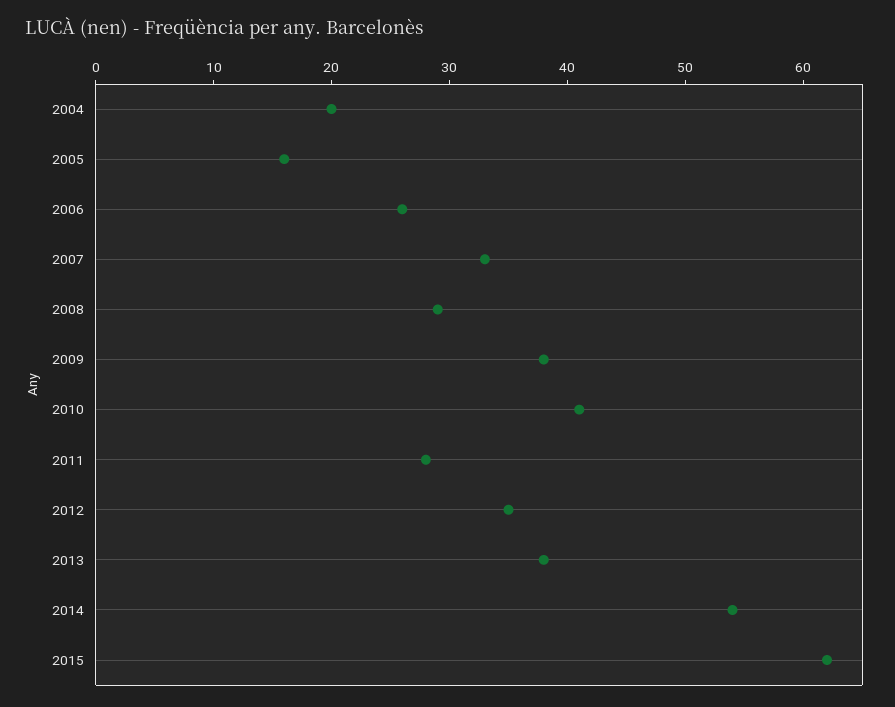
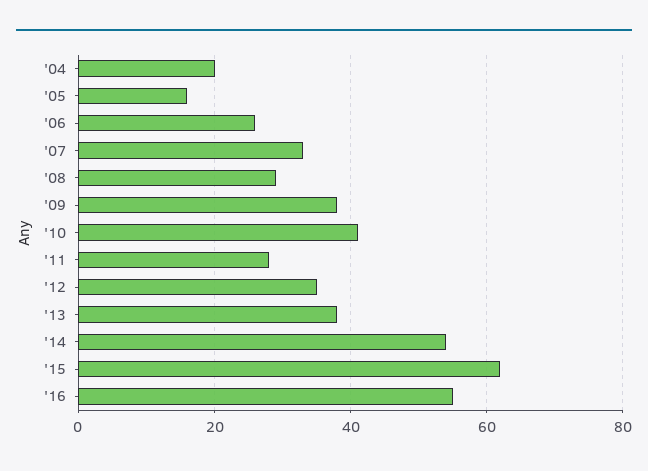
'16: none -> 55

